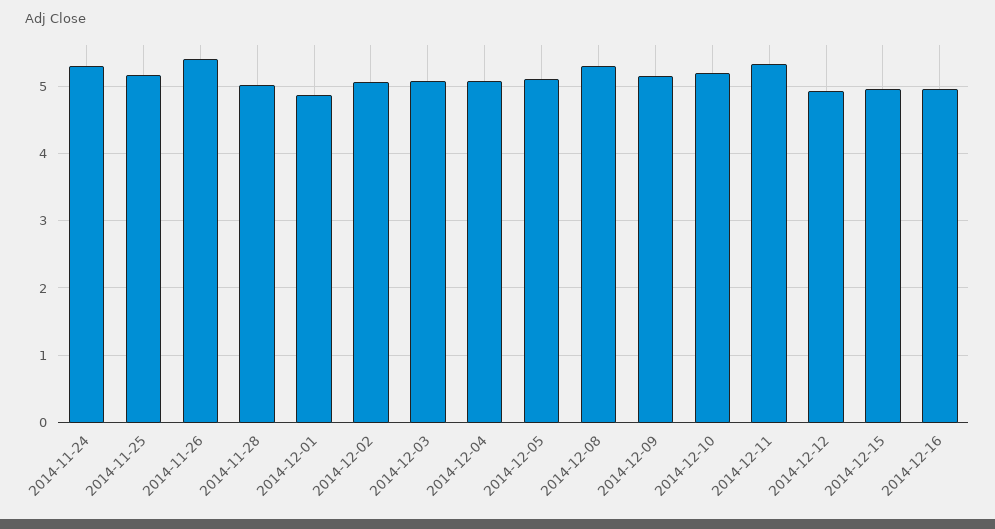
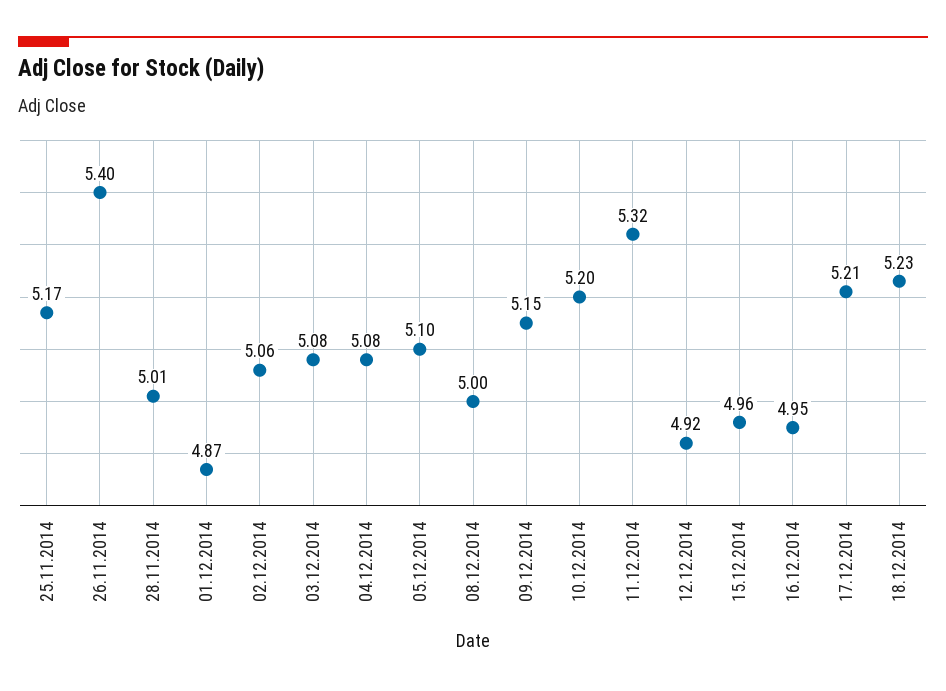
2014-11-24: 5.3 -> none
2014-12-08: 5.3 -> 5
17.12.2014: none -> 5.21
18.12.2014: none -> 5.23

